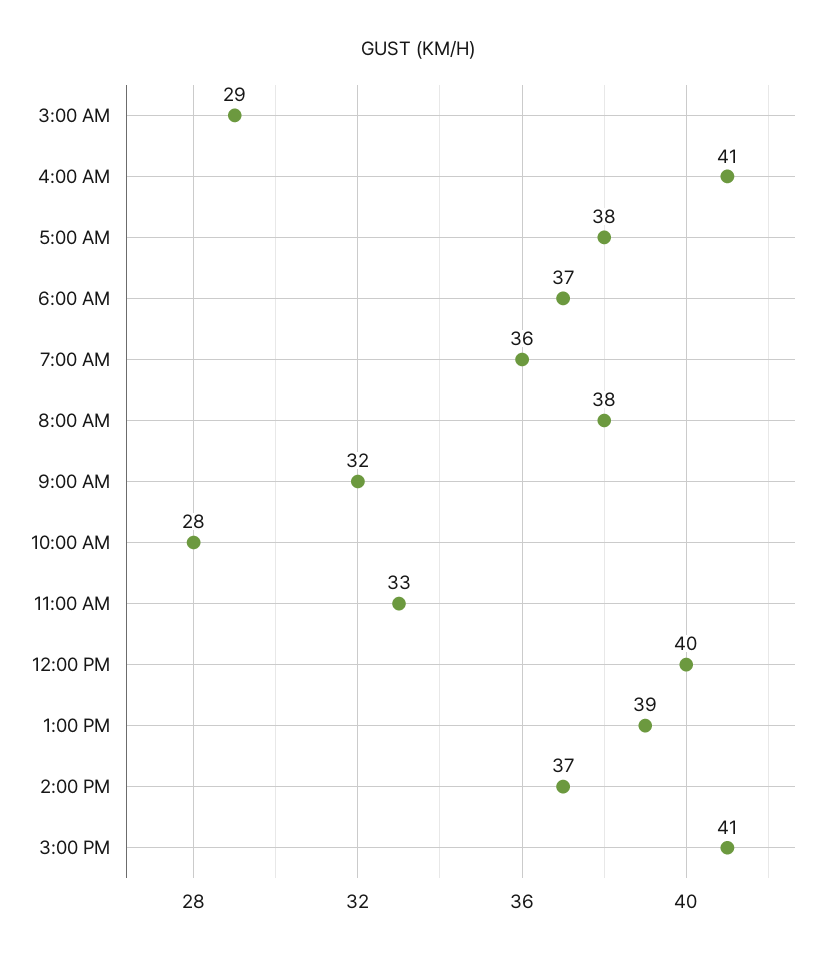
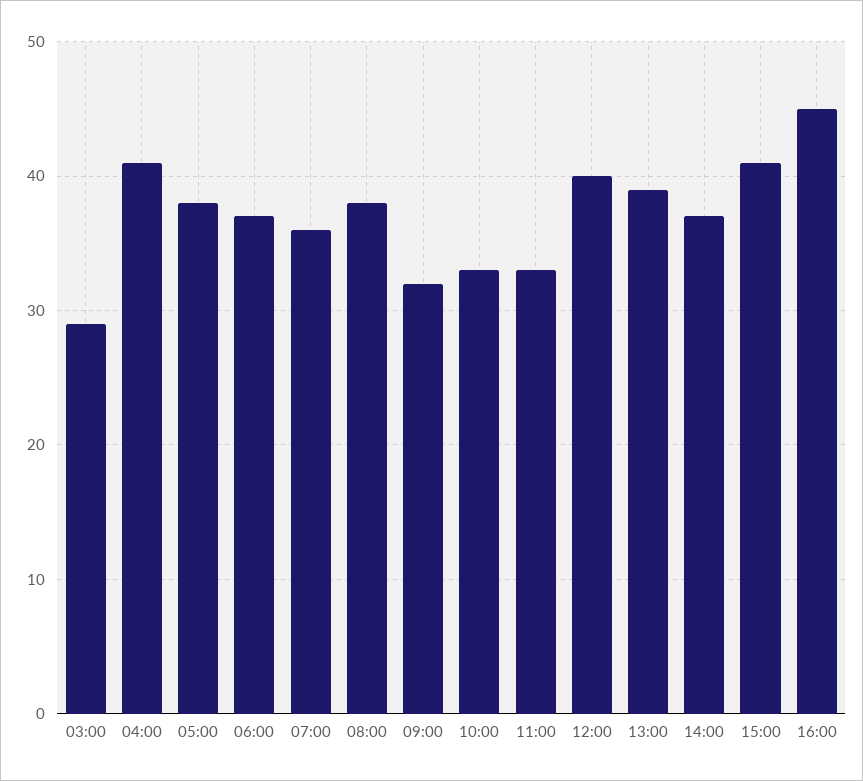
10:00 AM: 28 -> 33
16:00: none -> 45

